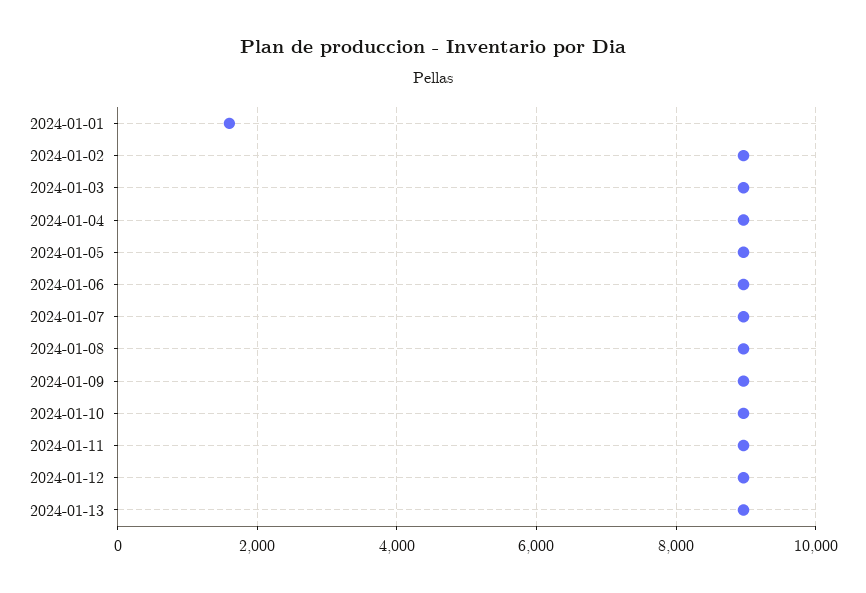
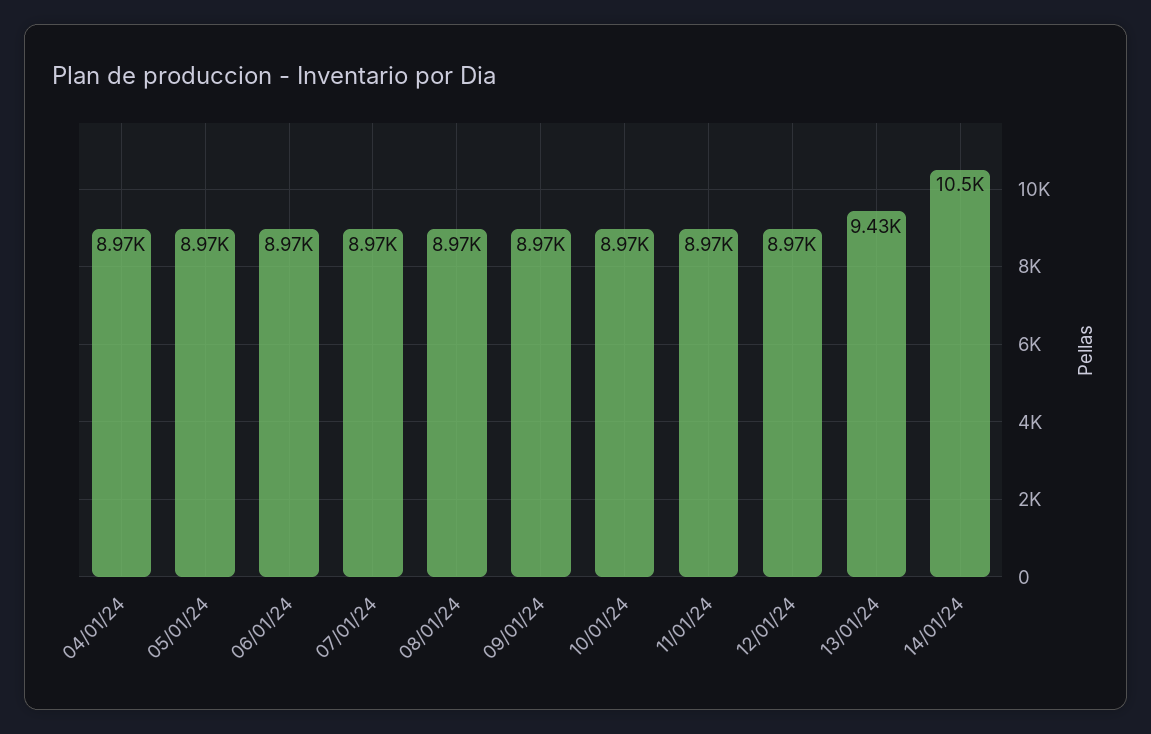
2024-01-01: 1600 -> none
2024-01-02: 9000 -> none
2024-01-03: 9000 -> none
2024-01-13: 9000 -> 9430
14/01/24: none -> 10500

